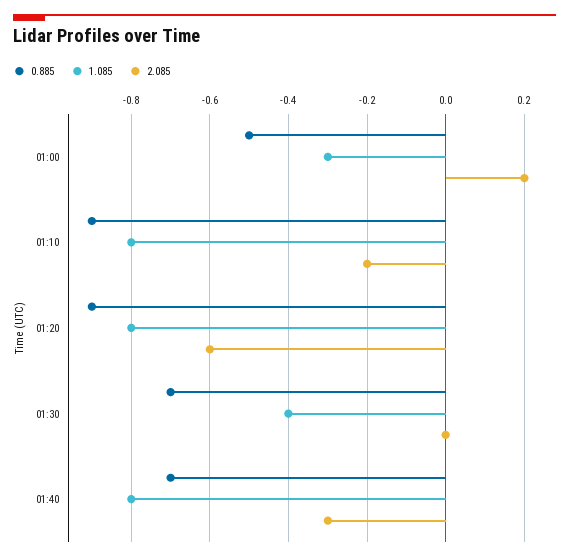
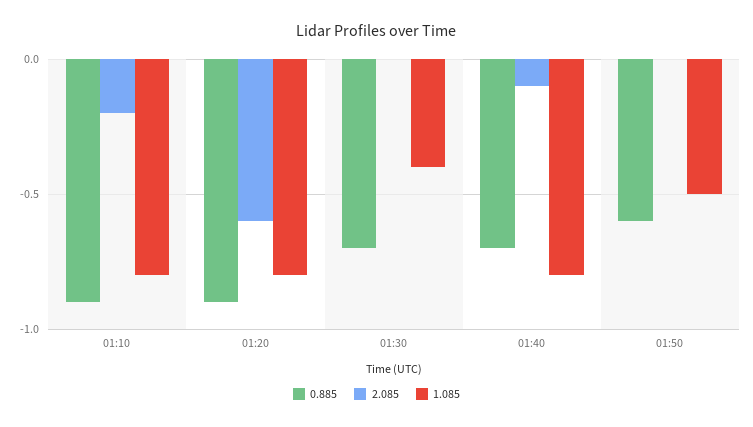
0.885, 01:00: -0.5 -> none
1.085, 01:00: -0.3 -> none
2.085, 01:00: 0.2 -> none
2.085, 01:40: -0.3 -> -0.1
0.885, 01:50: none -> -0.6
2.085, 01:50: none -> 0
1.085, 01:50: none -> -0.5

